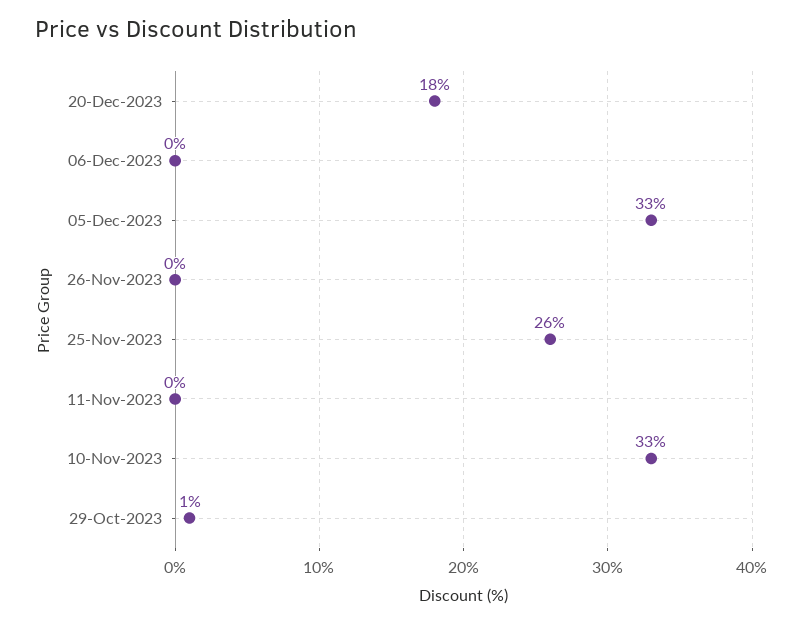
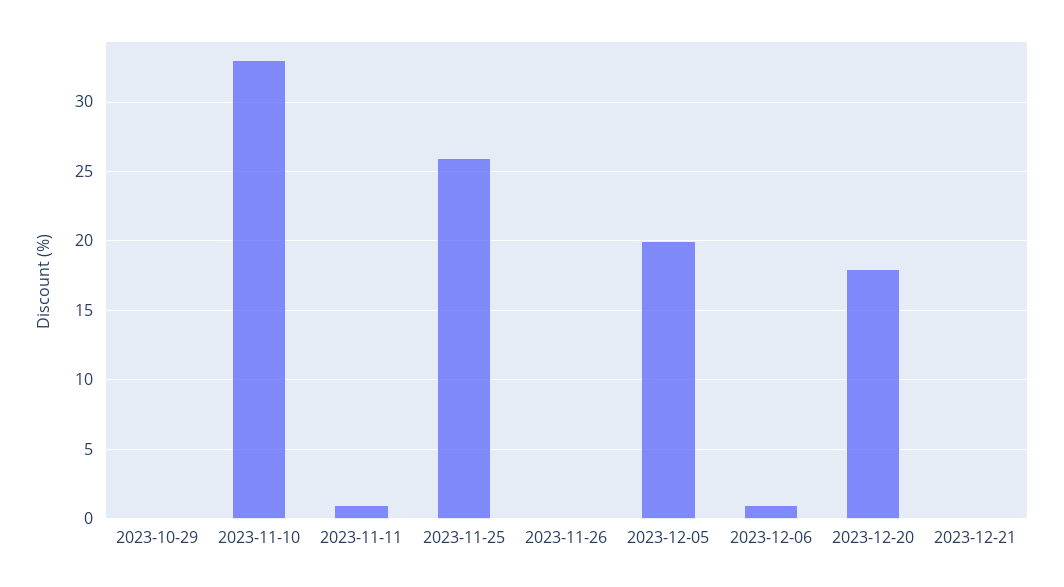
06-Dec-2023: 0 -> 1
05-Dec-2023: 33 -> 20
11-Nov-2023: 0 -> 1
29-Oct-2023: 1 -> 0
2023-12-21: none -> 0

